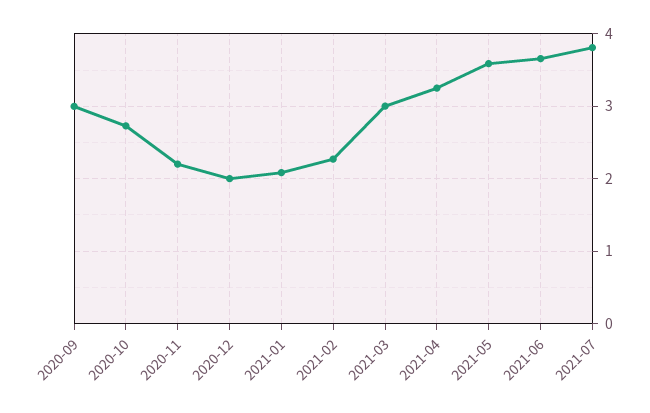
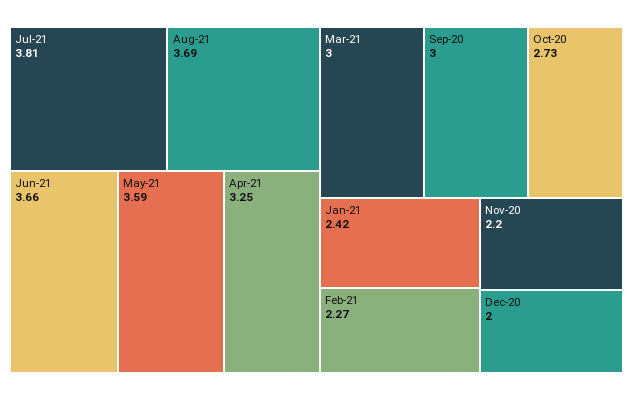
2021-01: 2.1 -> 2.42
Aug-21: none -> 3.69

